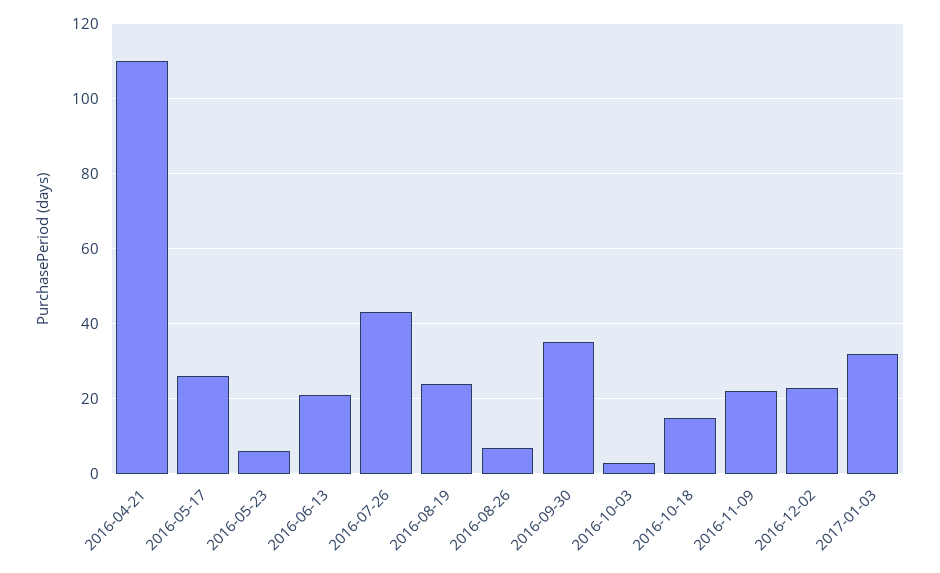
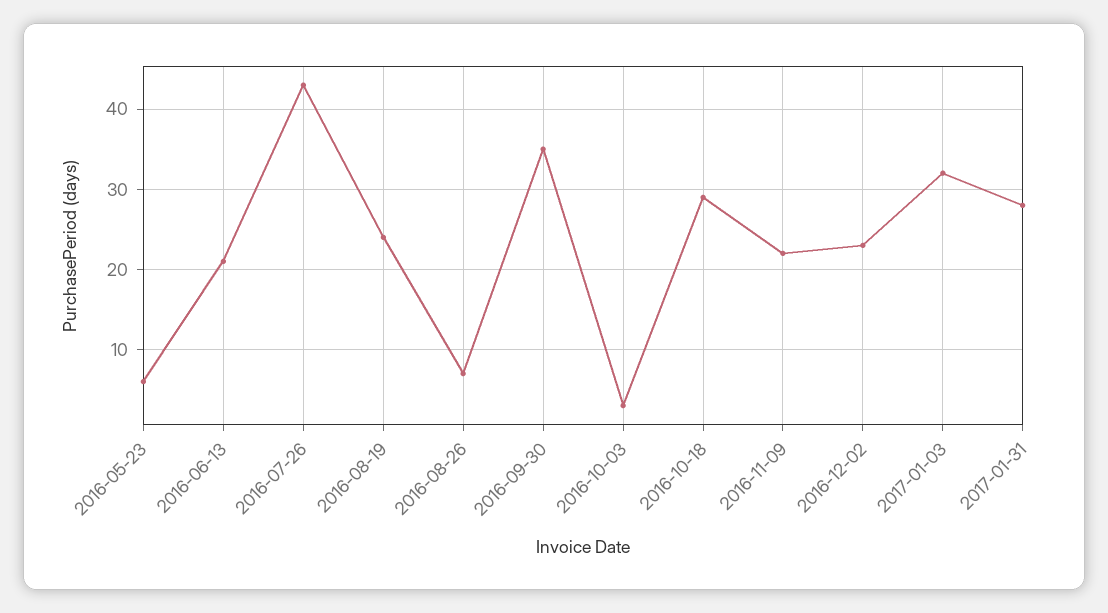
2016-04-21: 110 -> none
2016-05-17: 25 -> none
2016-10-18: 15 -> 29
2017-01-31: none -> 28

